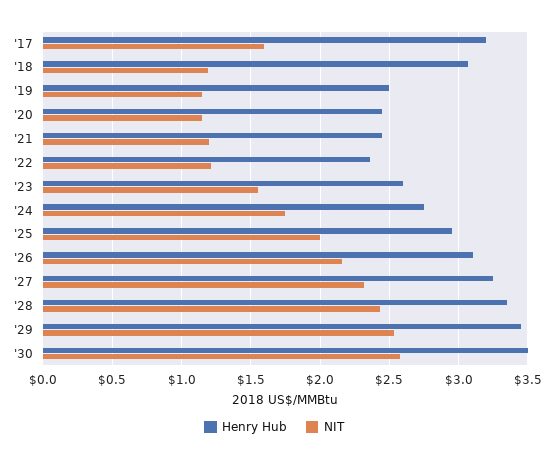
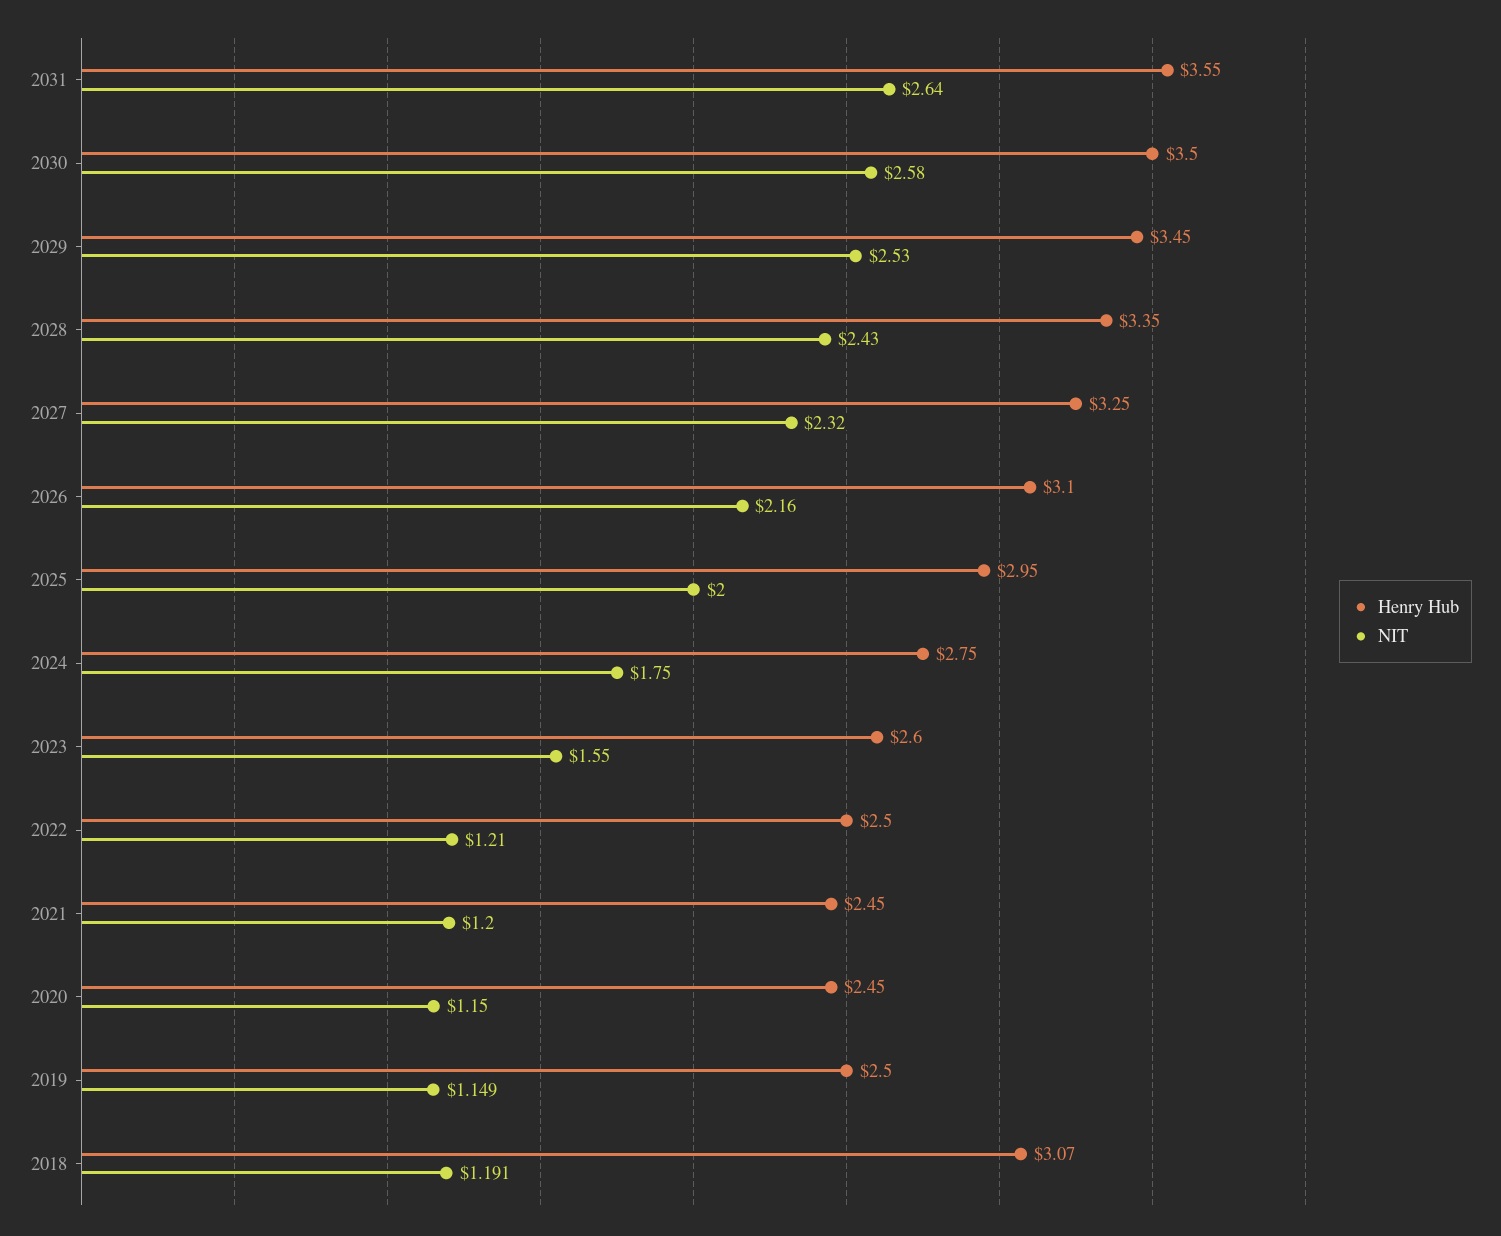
Henry Hub, '17: 3.2 -> none
NIT, '17: 1.6 -> none
Henry Hub, '22: 2.35 -> 2.5
Henry Hub, 2031: none -> 3.55
NIT, 2031: none -> 2.64

